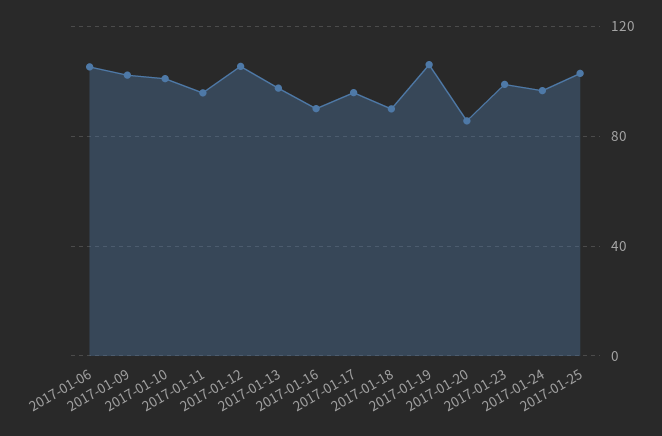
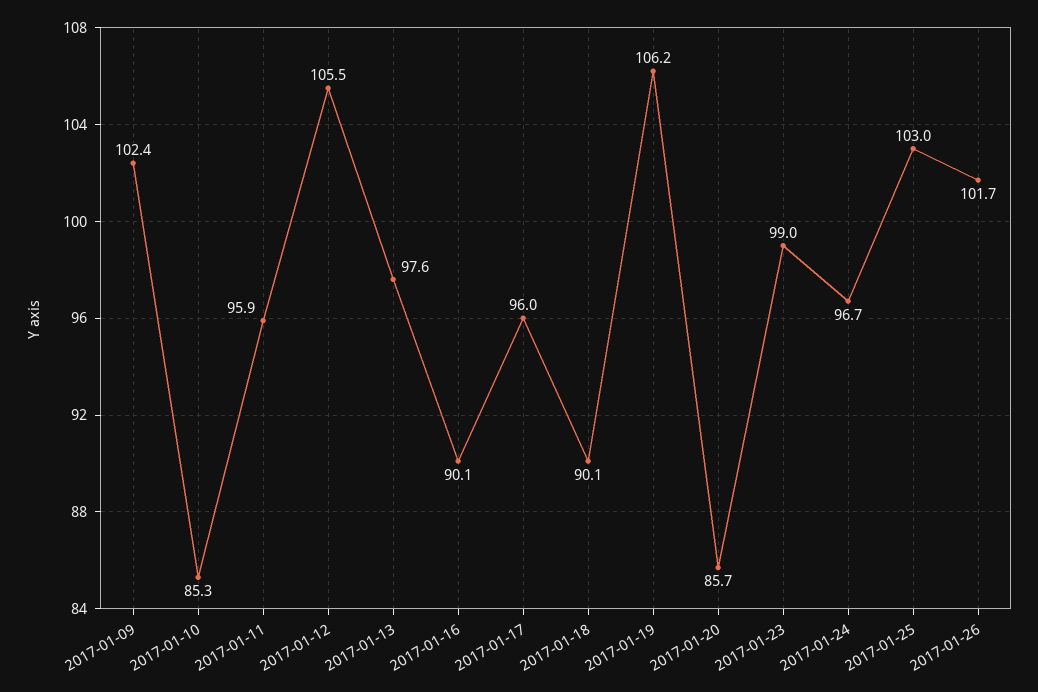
2017-01-06: 105 -> none
2017-01-10: 100 -> 85.3
2017-01-26: none -> 101.7

